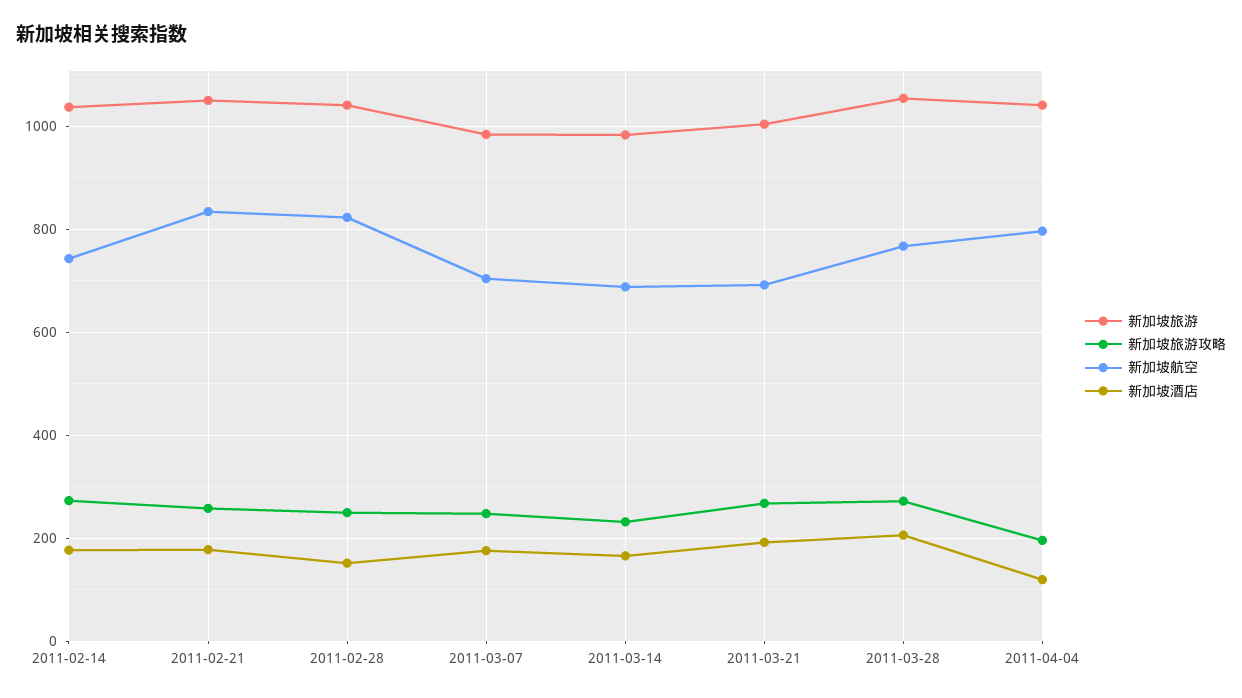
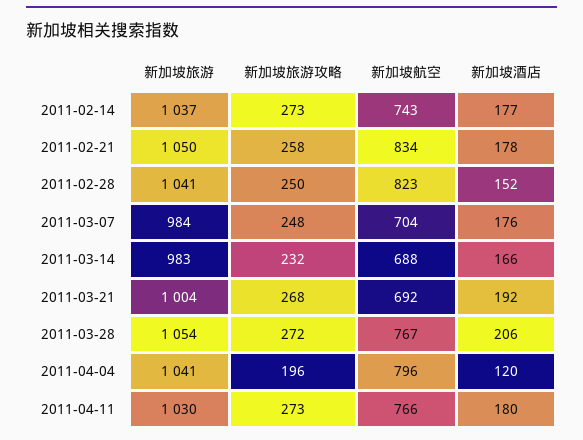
新加坡旅游, 2011-04-11: none -> 1030
新加坡旅游攻略, 2011-04-11: none -> 273
新加坡航空, 2011-04-11: none -> 766
新加坡酒店, 2011-04-11: none -> 180

